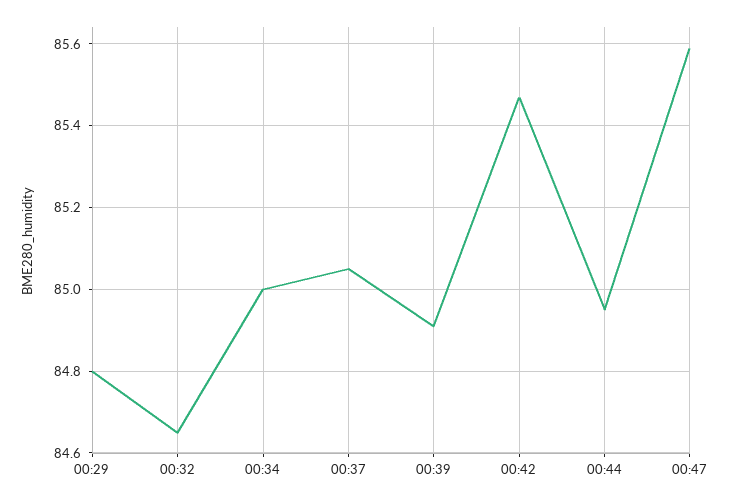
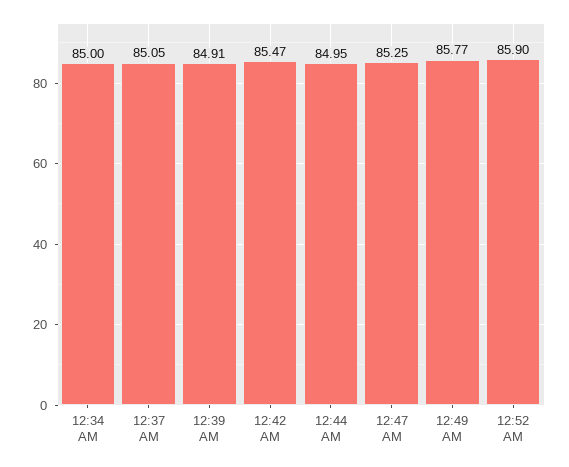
00:29: 84.8 -> none
00:32: 84.65 -> none
00:47: 85.6 -> 85.25
12:49 AM: none -> 85.77
12:52 AM: none -> 85.9

